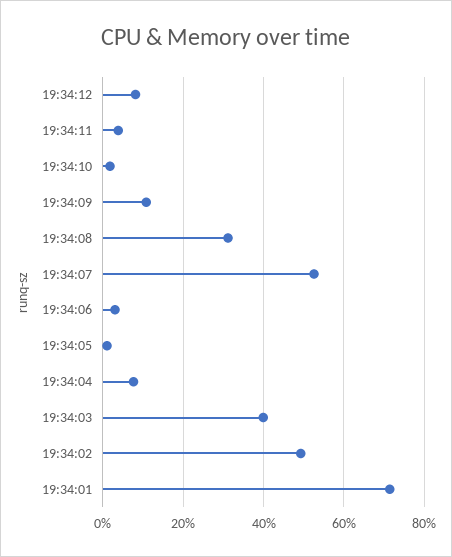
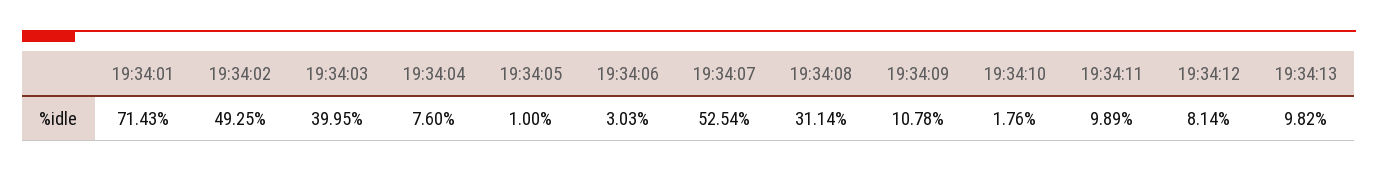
19:34:11: 4 -> 9.89
19:34:13: none -> 9.82

